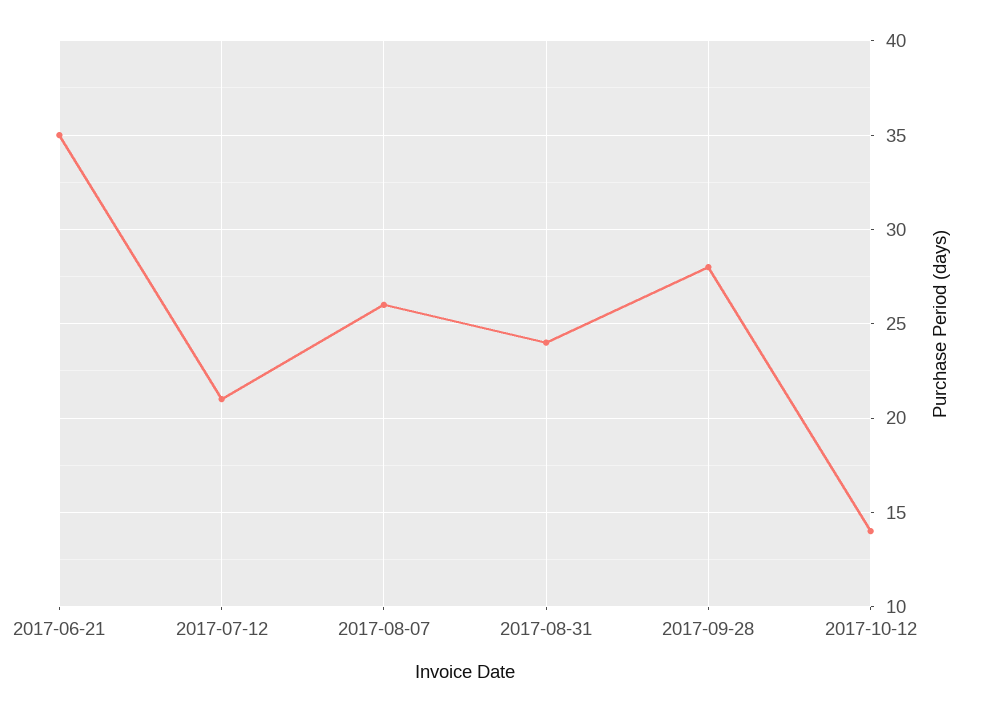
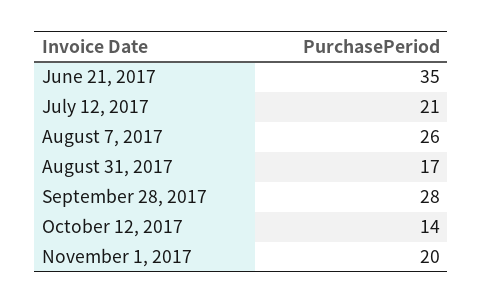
2017-08-31: 24 -> 17
November 1, 2017: none -> 20

